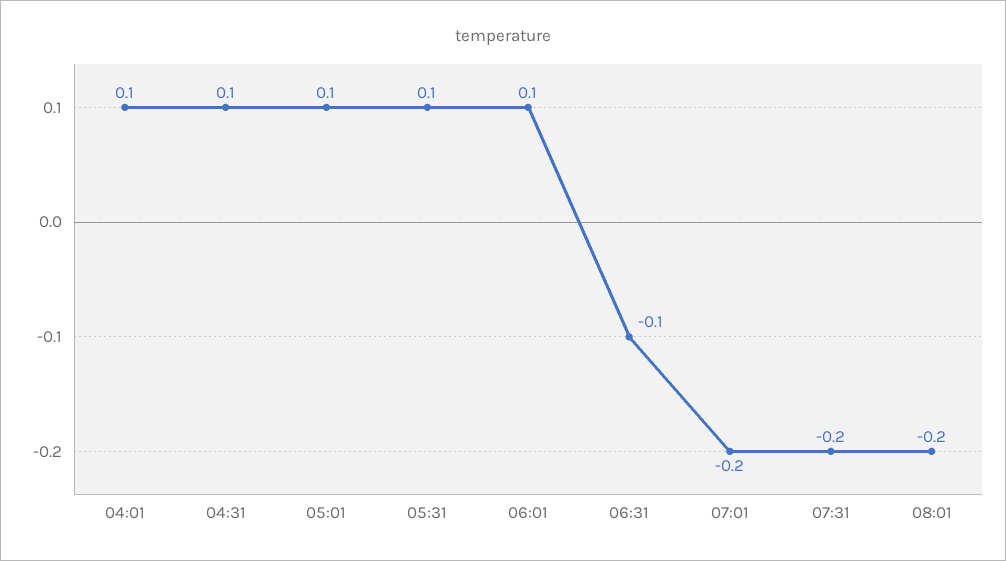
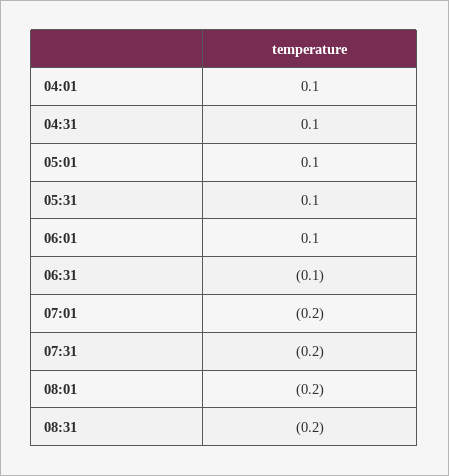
08:31: none -> -0.2

